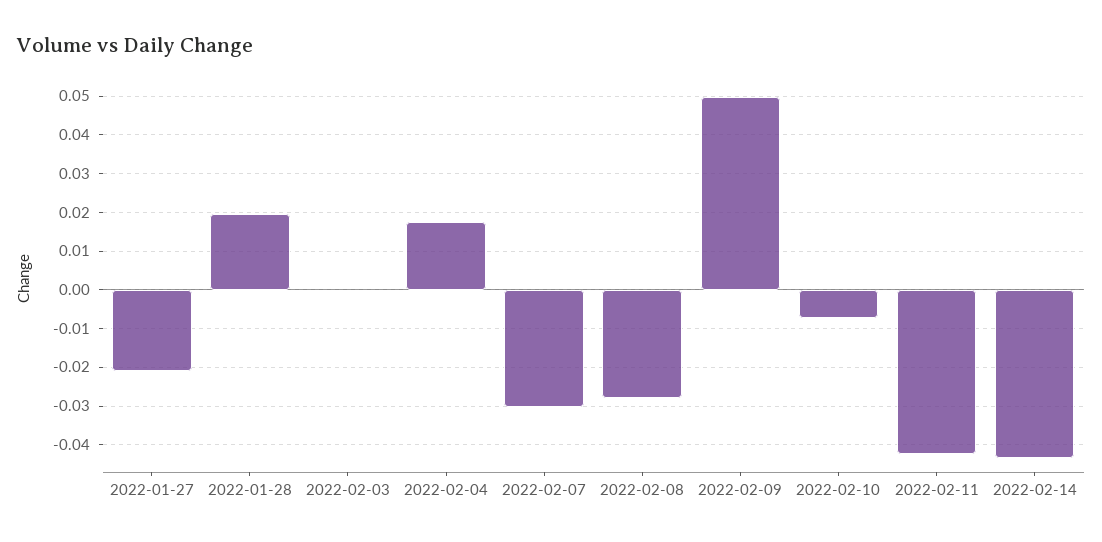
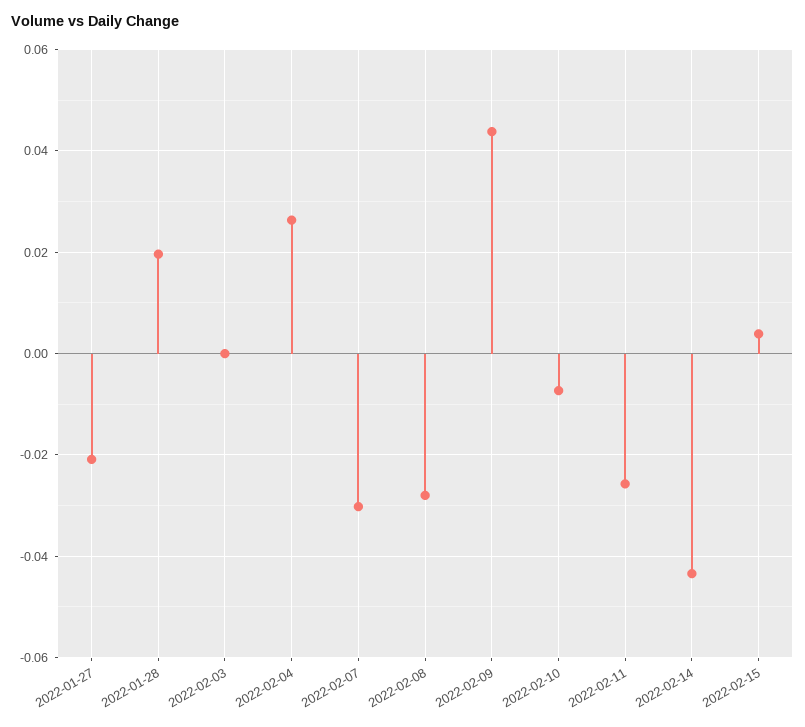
2022-02-04: 0.018 -> 0.026
2022-02-09: 0.05 -> 0.044
2022-02-11: -0.042 -> -0.026
2022-02-15: none -> 0.004

